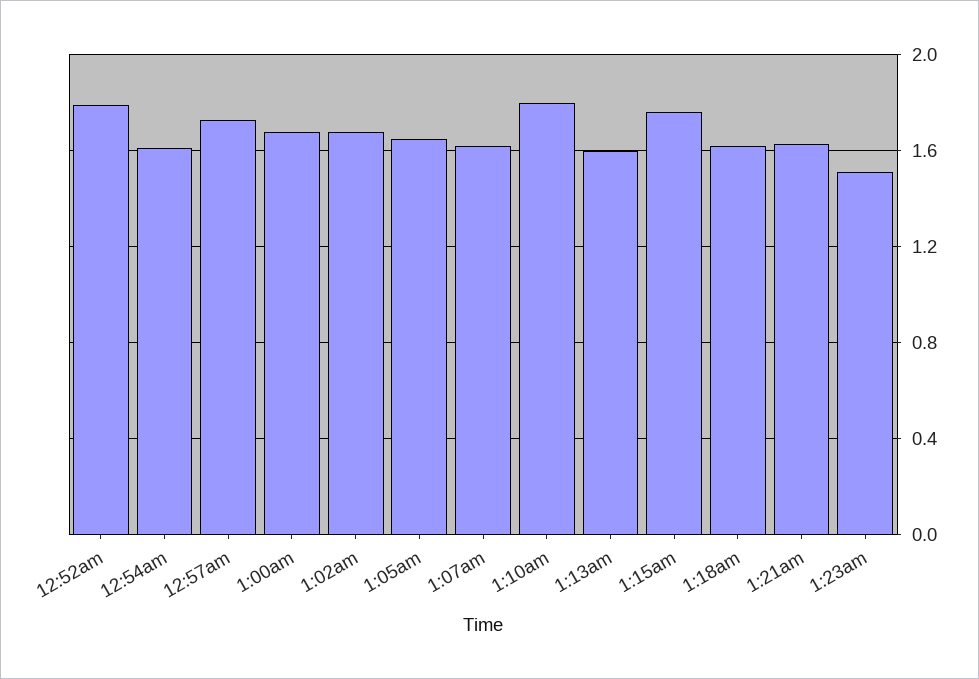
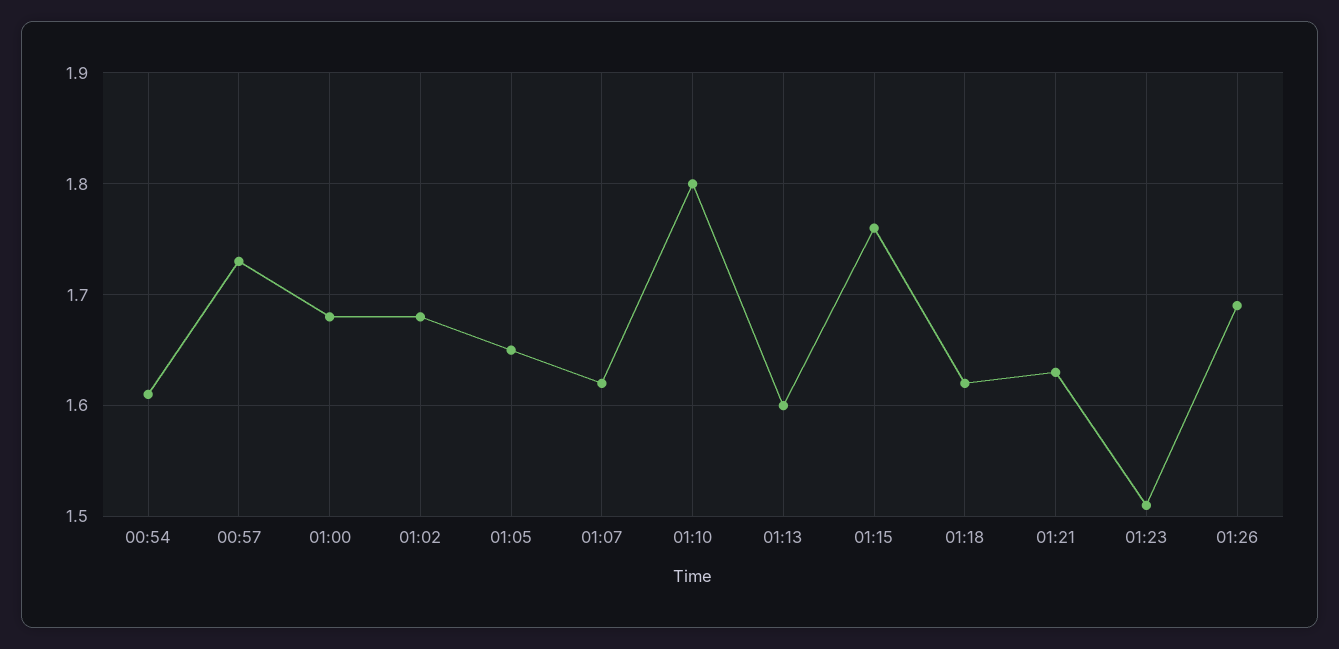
12:52am: 1.8 -> none
01:26: none -> 1.69

